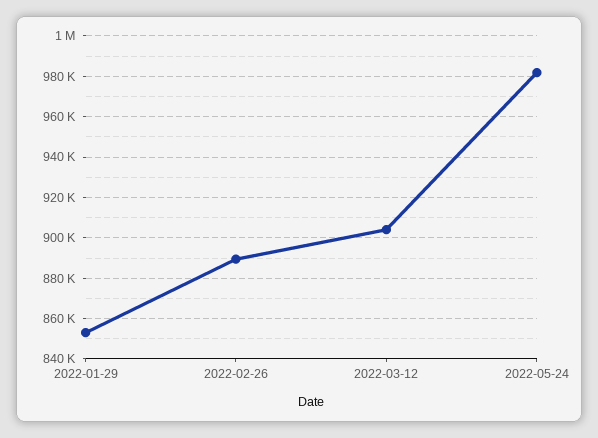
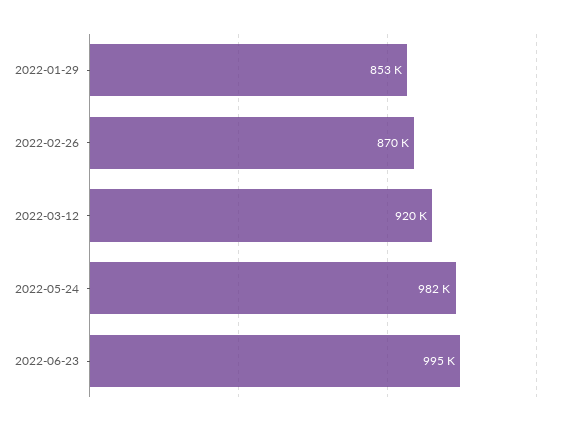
2022-02-26: 890000 -> 870000
2022-03-12: 905000 -> 920000
2022-06-23: none -> 995000

